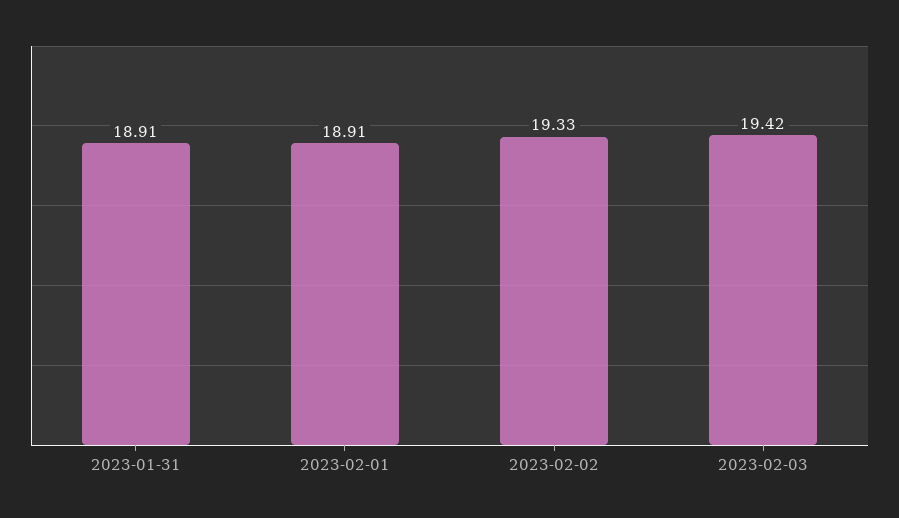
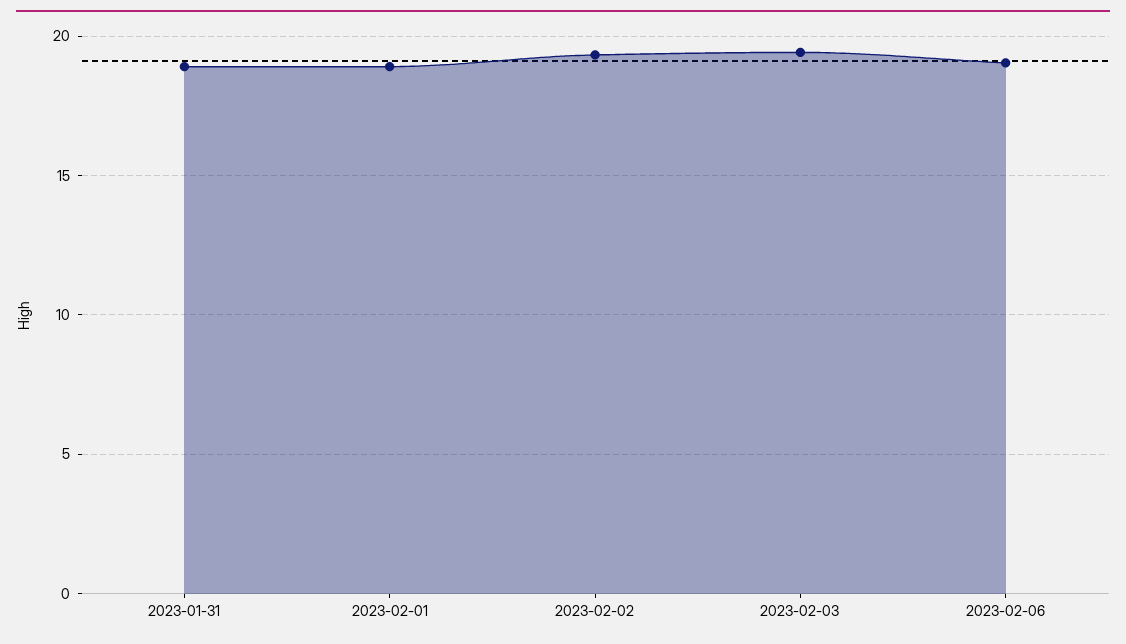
2023-02-06: none -> 19

